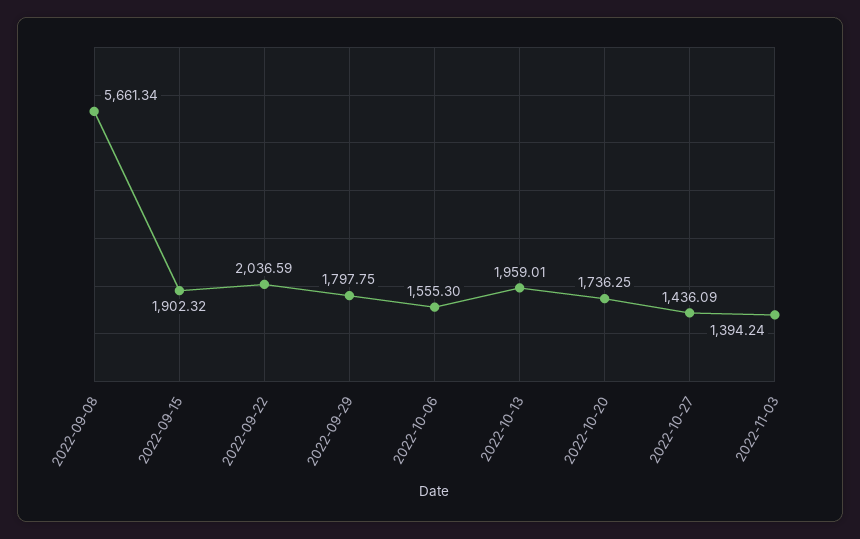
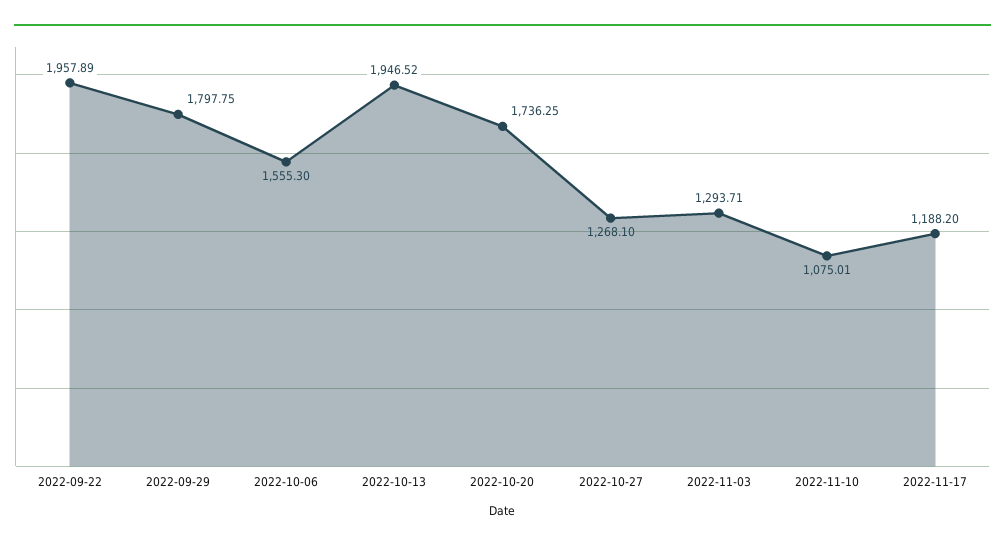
2022-09-08: 5661.34 -> none
2022-09-15: 1902.32 -> none
2022-09-22: 2036.59 -> 1957.89
2022-10-13: 1959.01 -> 1946.52
2022-10-27: 1436.09 -> 1268.1
2022-11-03: 1394.24 -> 1293.71
2022-11-10: none -> 1075.01
2022-11-17: none -> 1188.2

